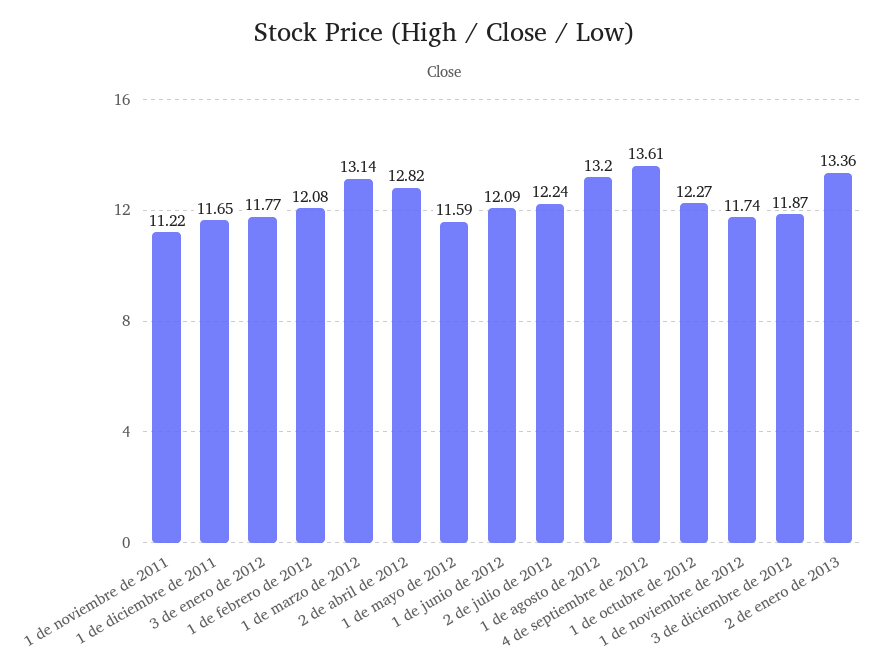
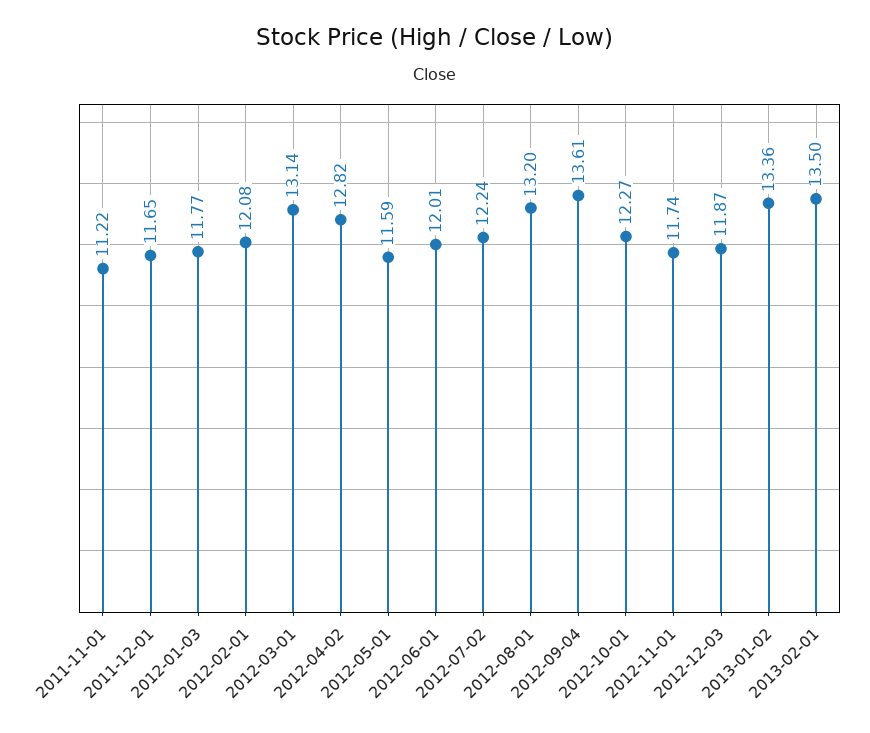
1 de junio de 2012: 12.09 -> 12.01
2013-02-01: none -> 13.5

